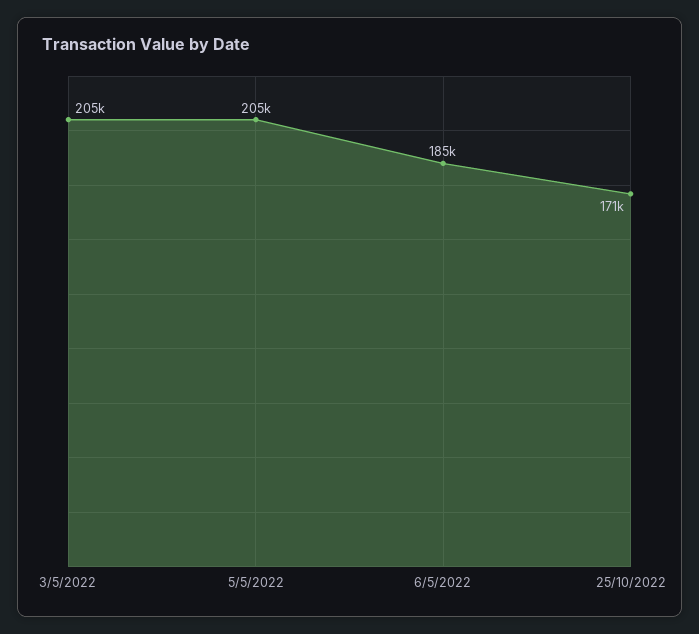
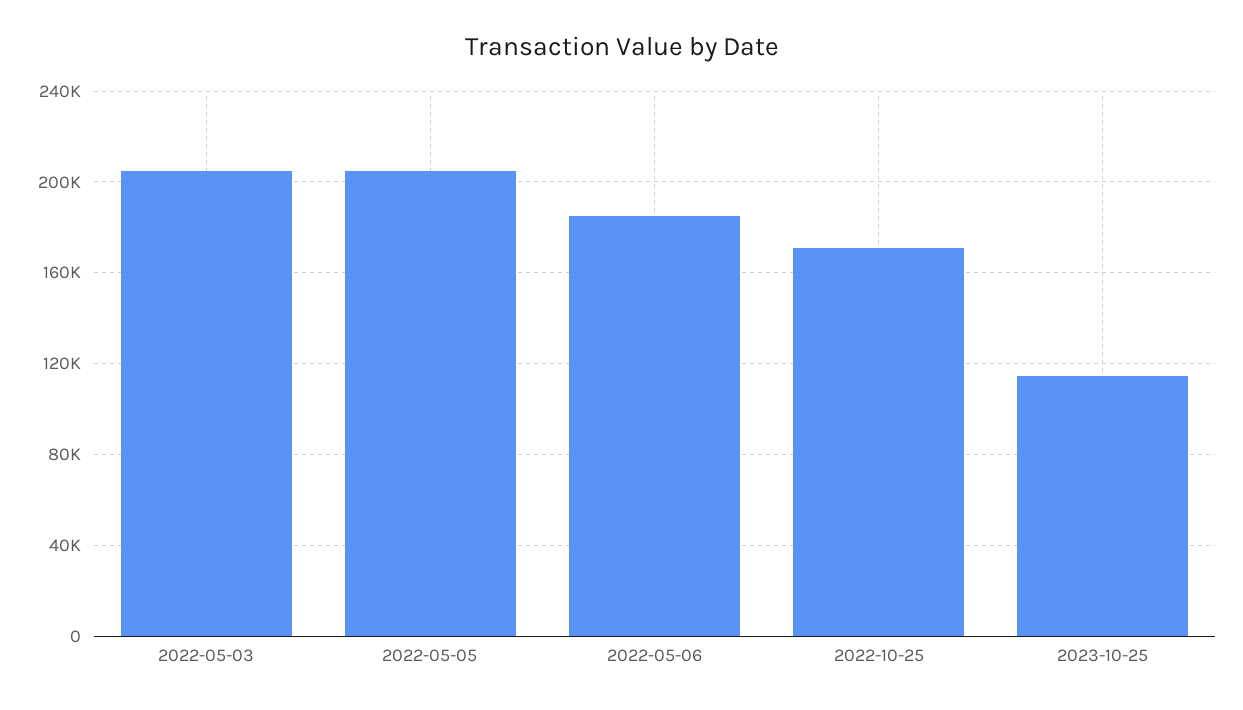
2023-10-25: none -> 115000

